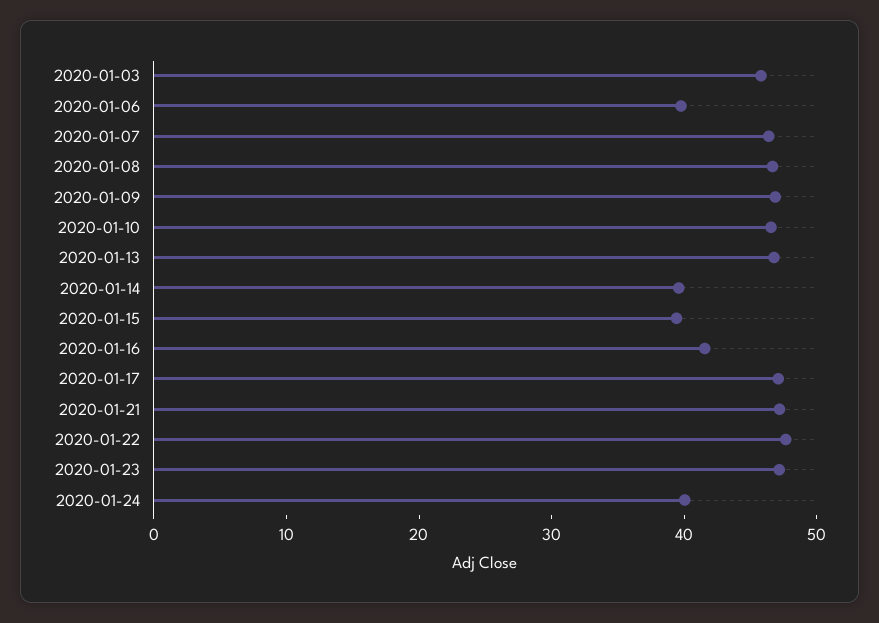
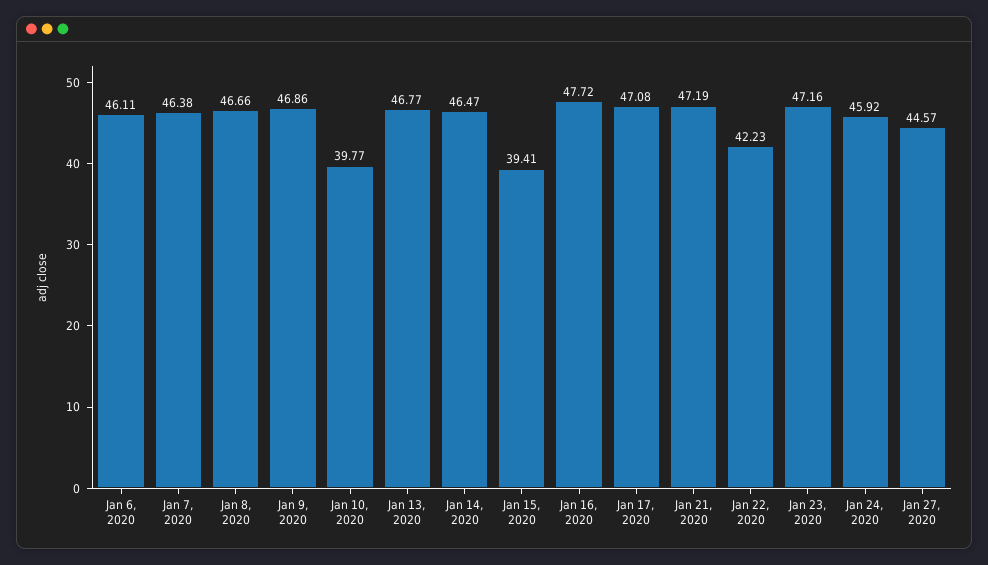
2020-01-03: 46 -> none
2020-01-06: 40 -> 46.11
2020-01-10: 46 -> 39.77
2020-01-14: 40 -> 46.47
2020-01-16: 42 -> 47.72
2020-01-22: 48 -> 42.23
2020-01-24: 40 -> 45.92
Jan 27, 2020: none -> 44.57

